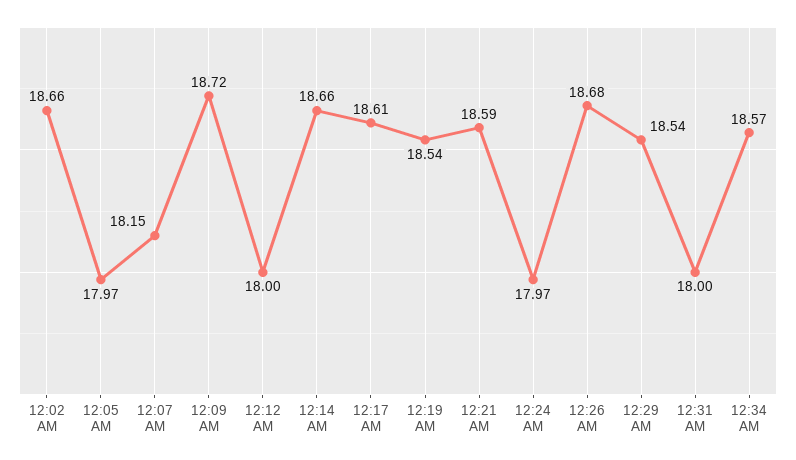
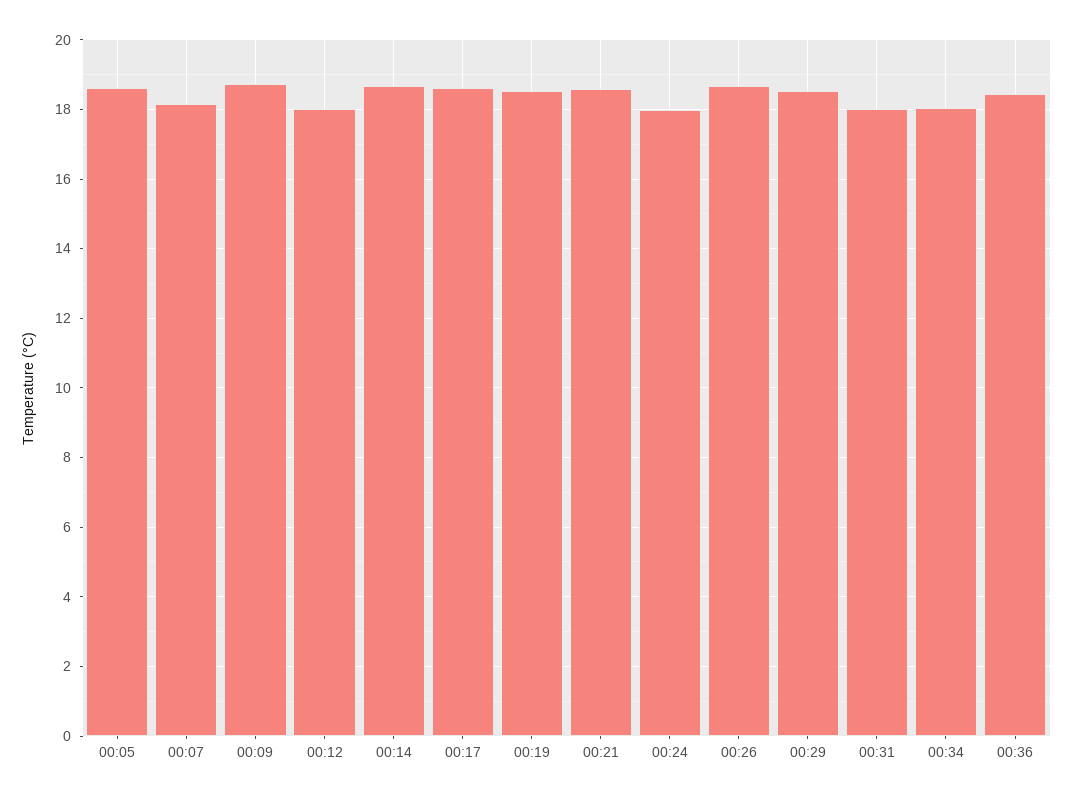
12:02 AM: 18.66 -> none
12:05 AM: 17.97 -> 18.6
12:34 AM: 18.57 -> 18
00:36: none -> 18.4

